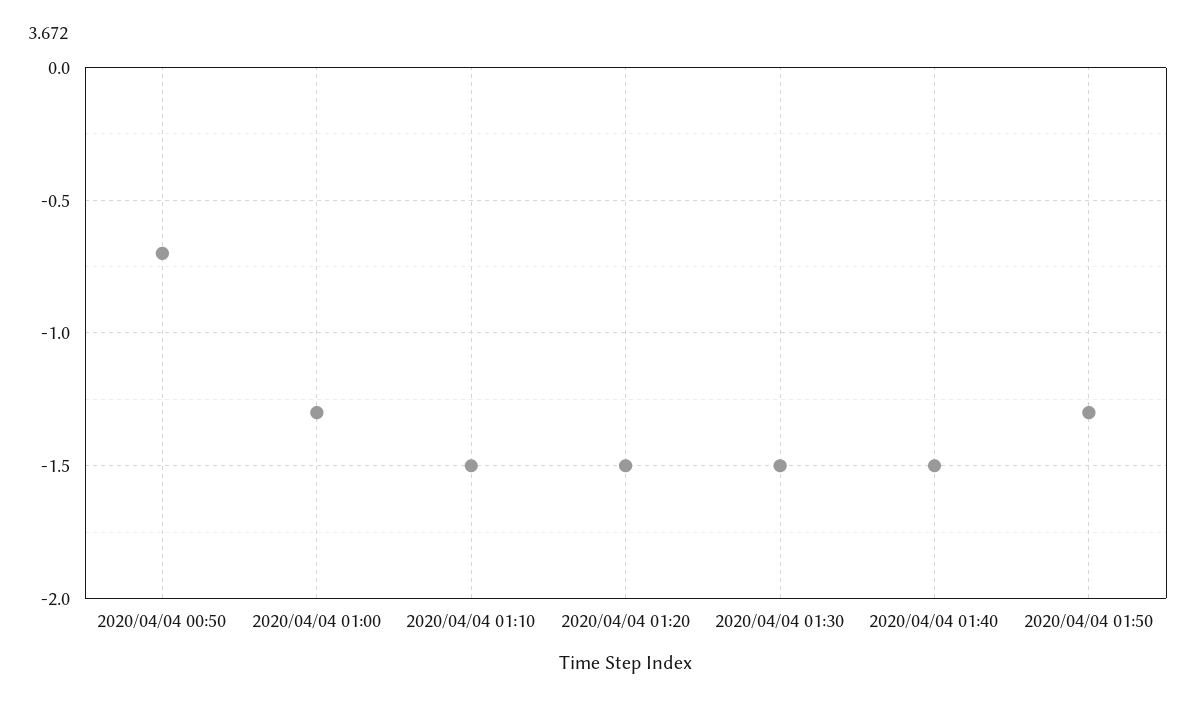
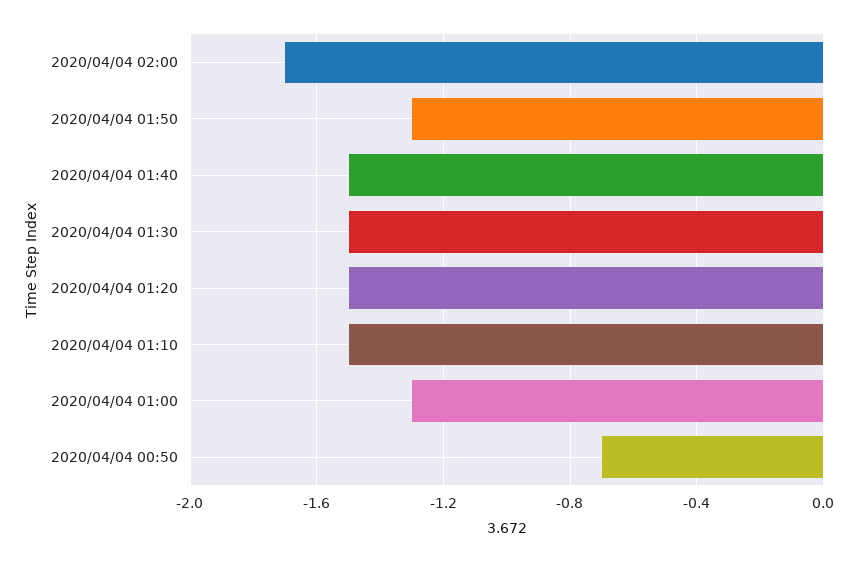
2020/04/04 02:00: none -> -1.7

